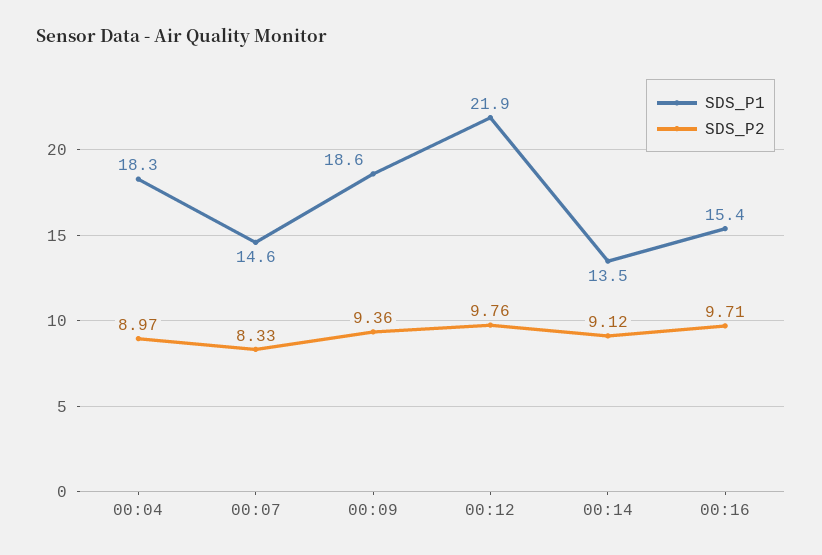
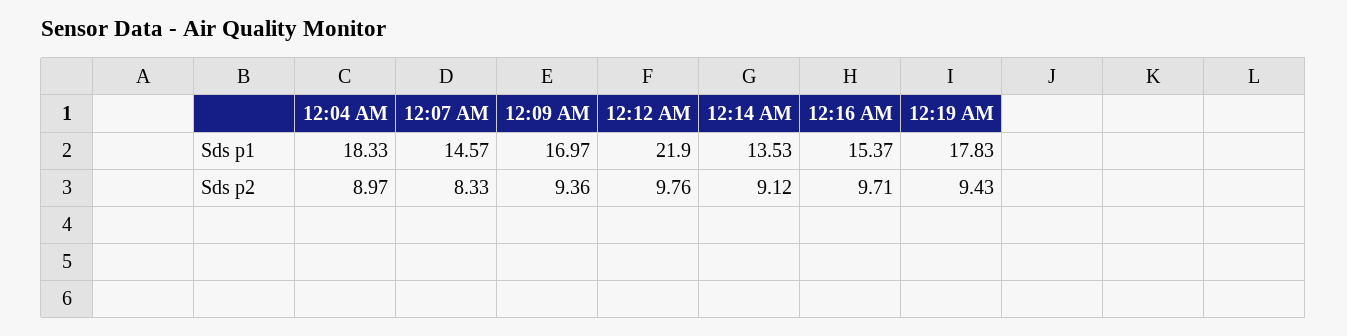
SDS_P1, 00:09: 18.6 -> 16.97
SDS_P1, 12:19 AM: none -> 17.83
SDS_P2, 12:19 AM: none -> 9.43

